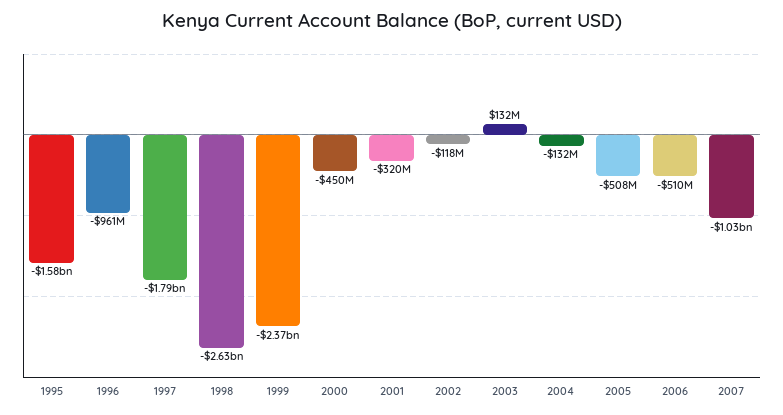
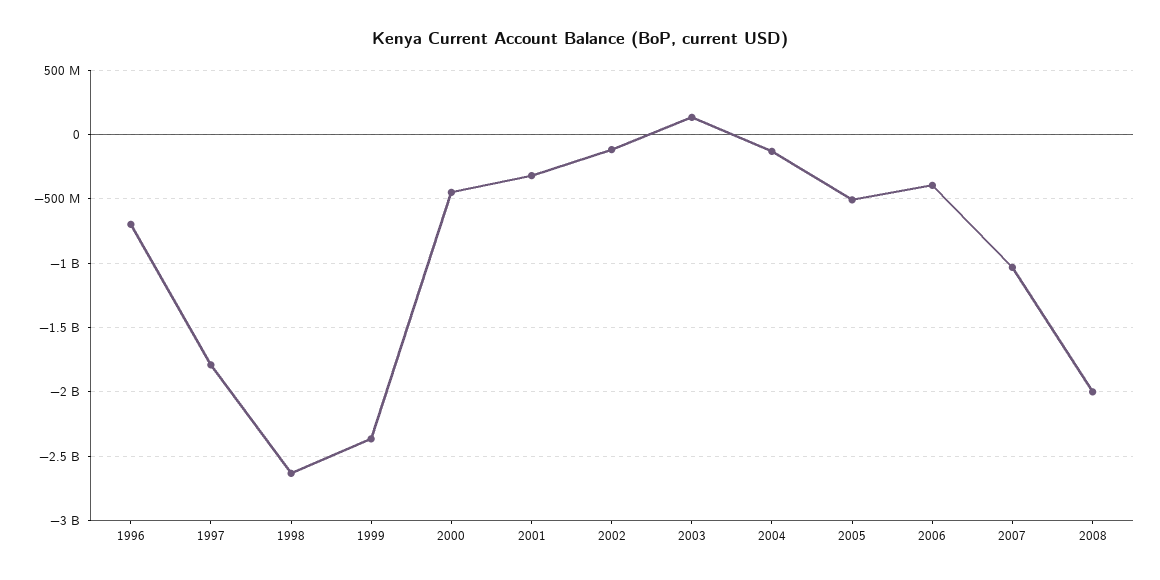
1995: -1580000000 -> none
1996: -961000000 -> -700000000
2006: -510000000 -> -400000000
2008: none -> -2000000000

